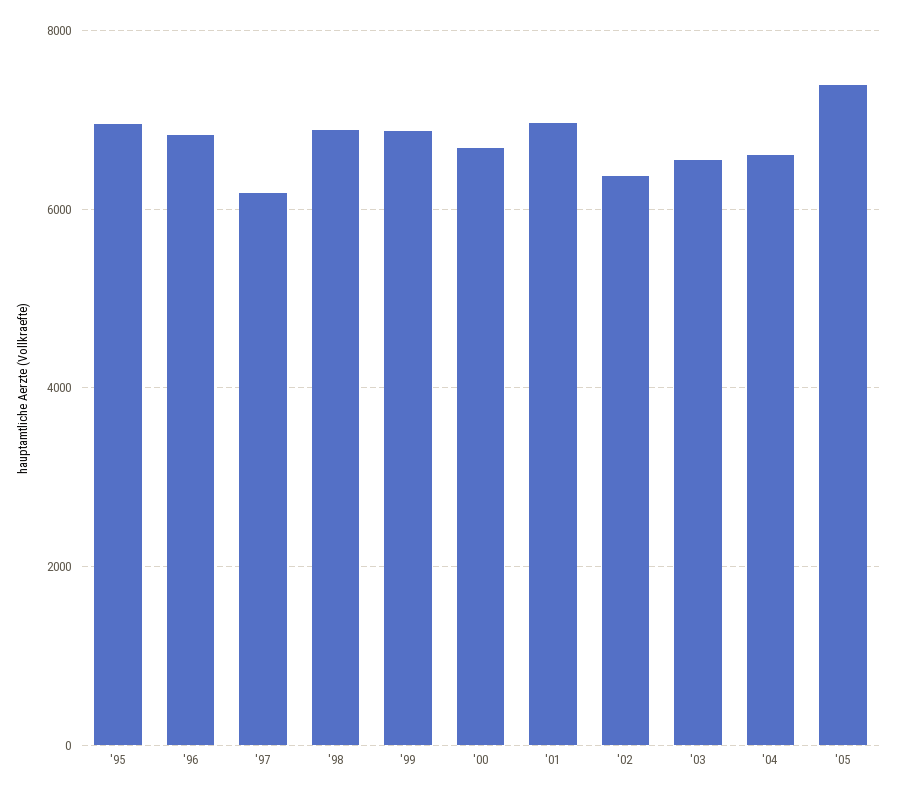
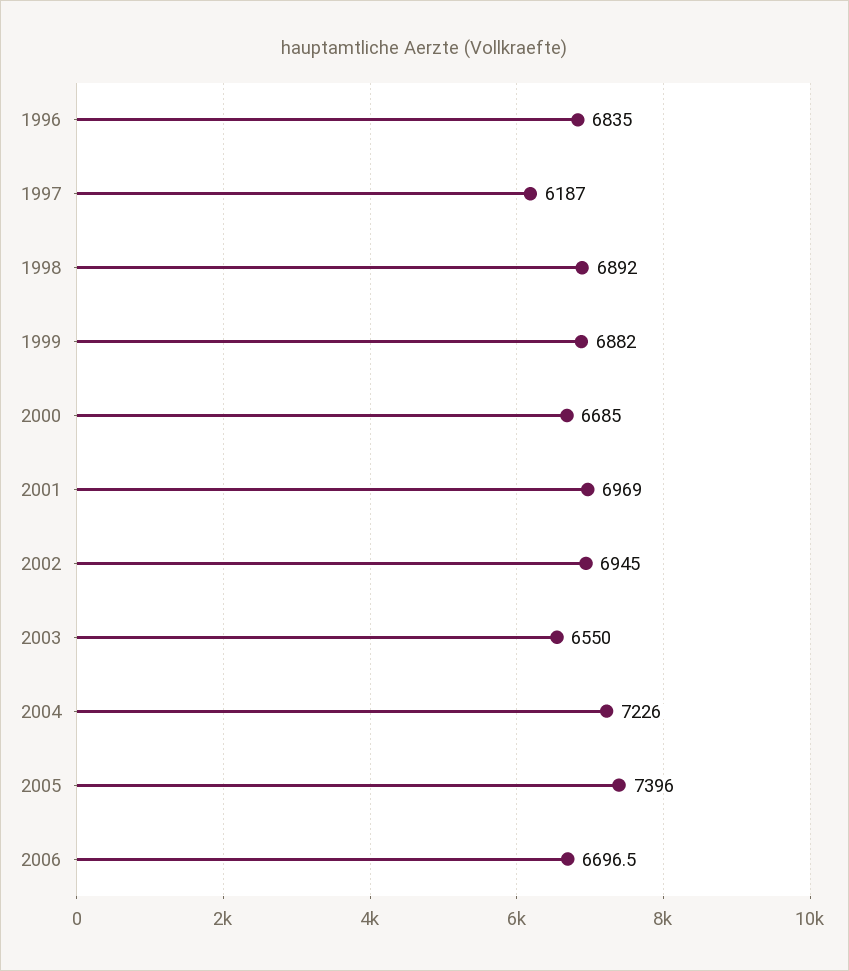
'95: 7000 -> none
'02: 6400 -> 6945
'04: 6600 -> 7226
2006: none -> 6696.5

